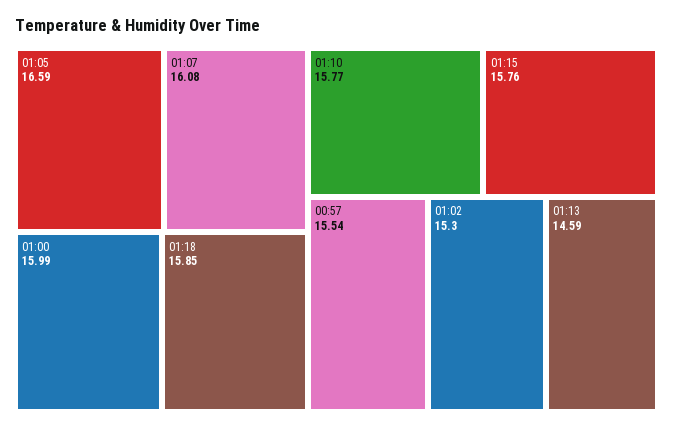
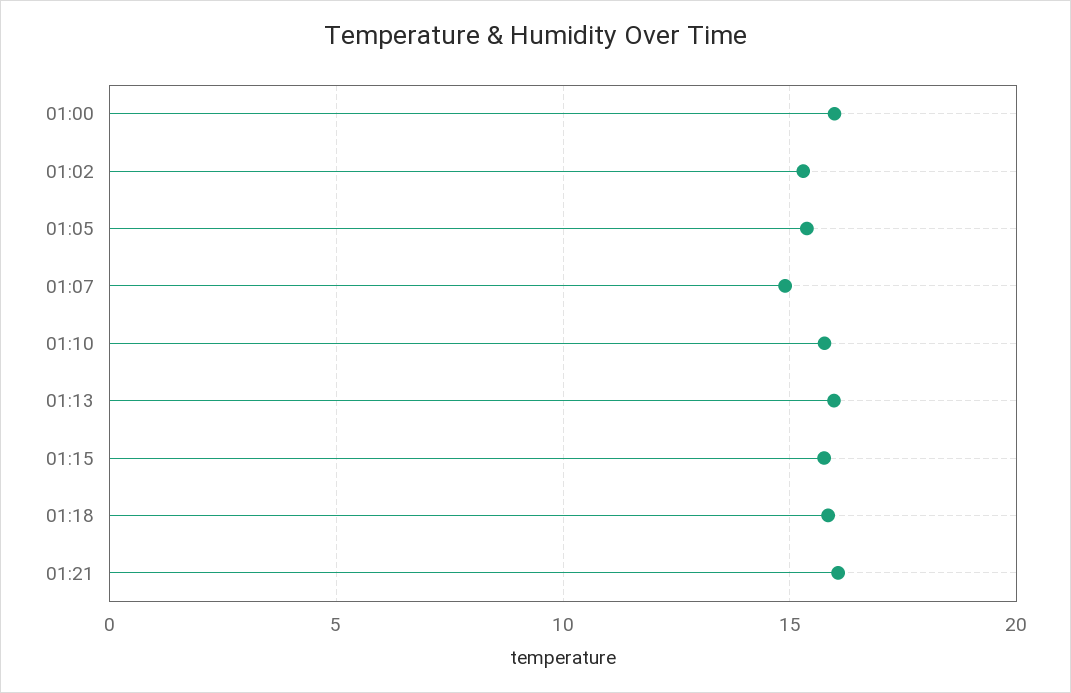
01:05: 16.59 -> 15.5
01:07: 16.08 -> 15
00:57: 15.54 -> none
01:13: 14.59 -> 16
01:21: none -> 16

